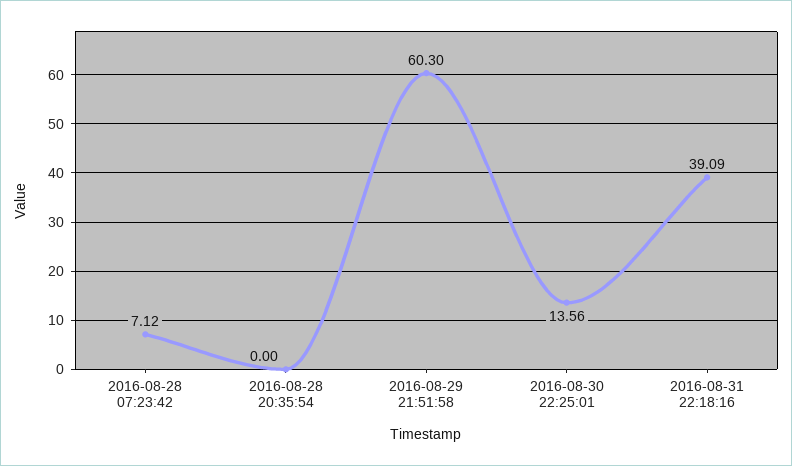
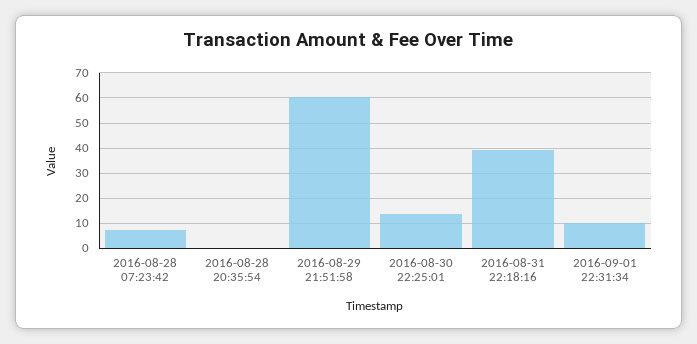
2016-09-01 22:31:34: none -> 10

